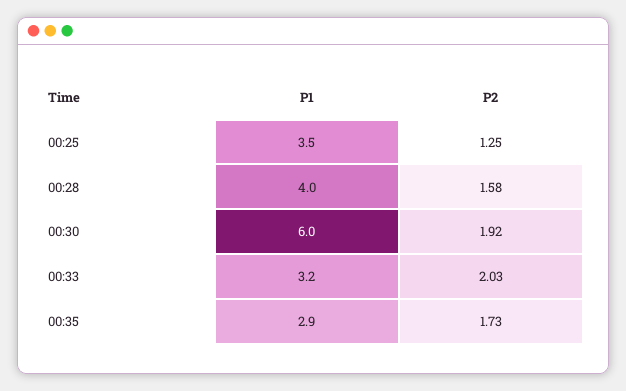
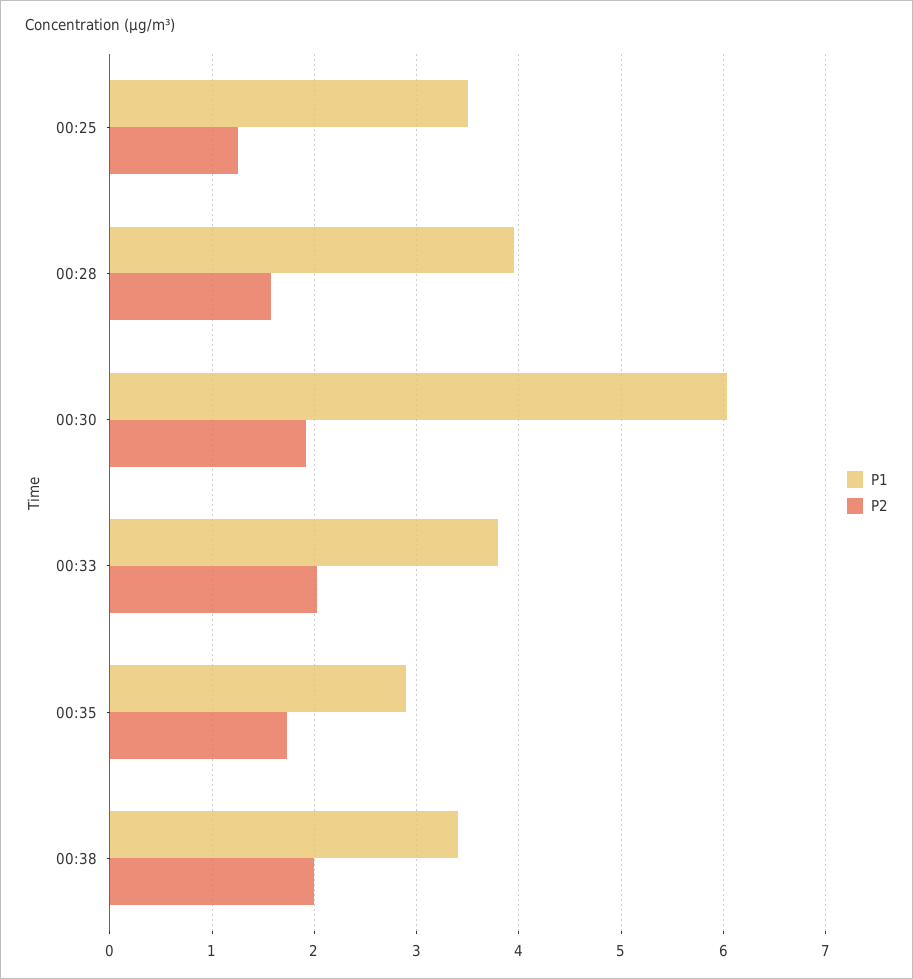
P1, 00:33: 3.2 -> 3.8
P1, 00:38: none -> 3.4
P2, 00:38: none -> 2

